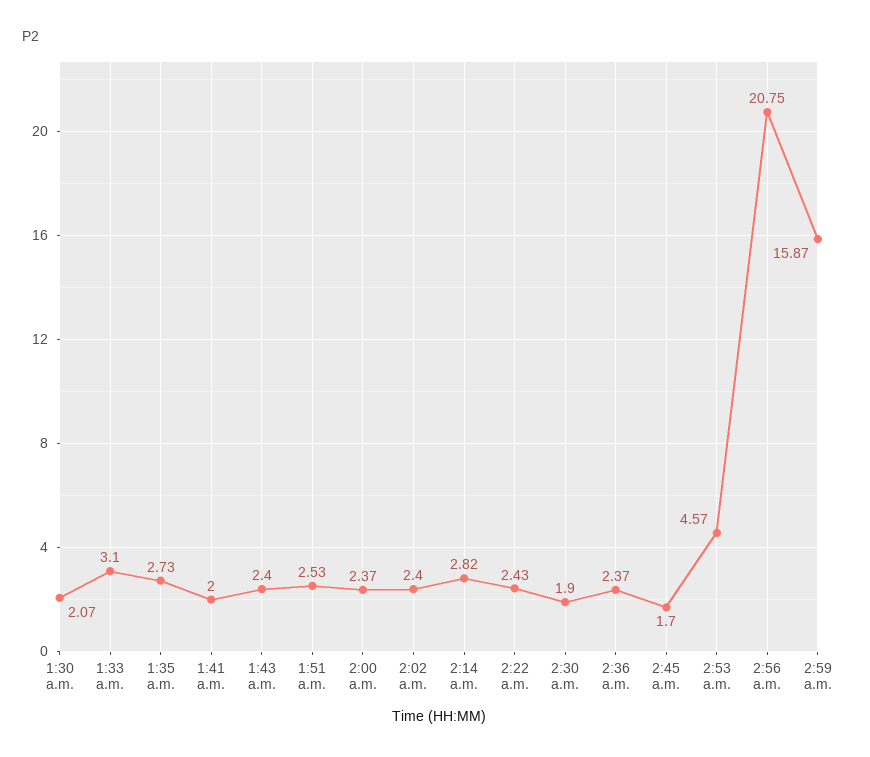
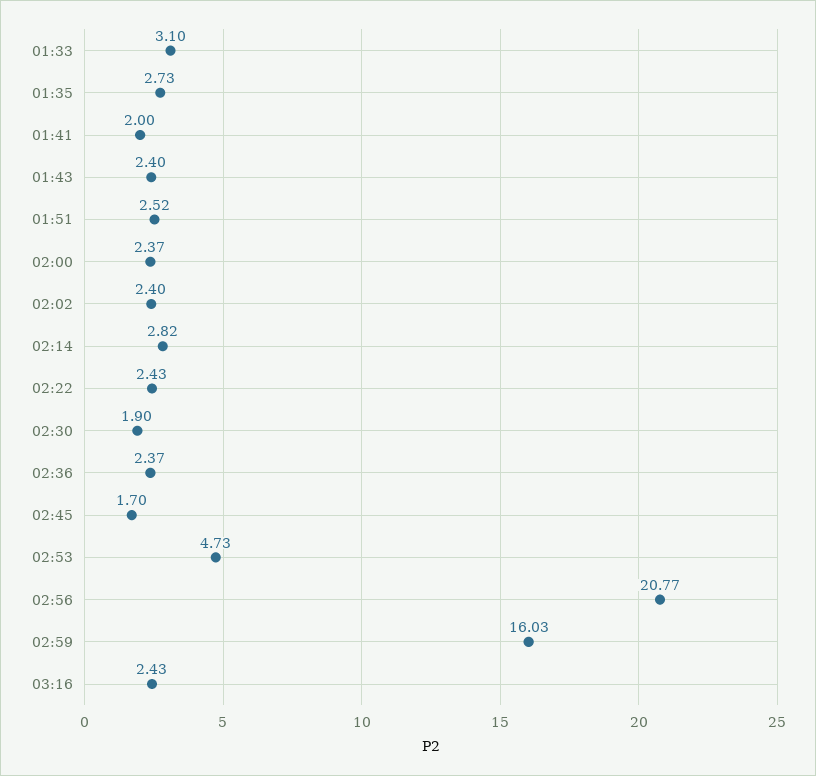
1:30 a.m.: 2.07 -> none
1:51 a.m.: 2.53 -> 2.52
2:53 a.m.: 4.57 -> 4.73
2:56 a.m.: 20.75 -> 20.77
2:59 a.m.: 15.87 -> 16.03
03:16: none -> 2.43

